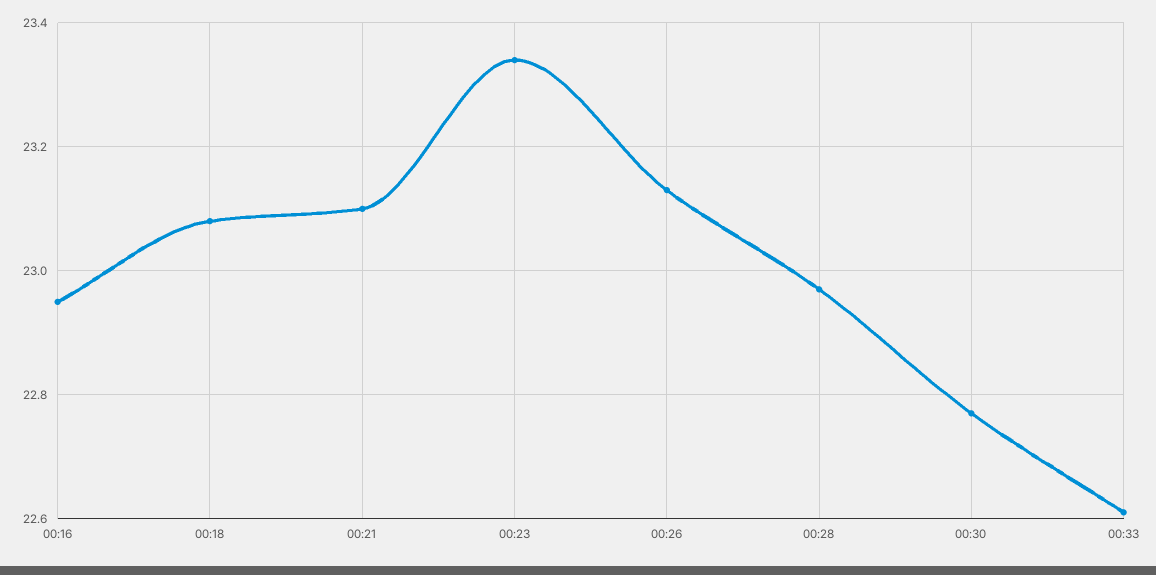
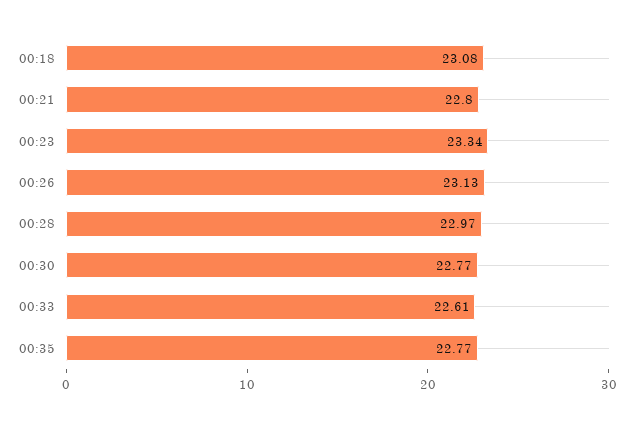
00:16: 22.95 -> none
00:21: 23.1 -> 22.8
00:35: none -> 22.77

